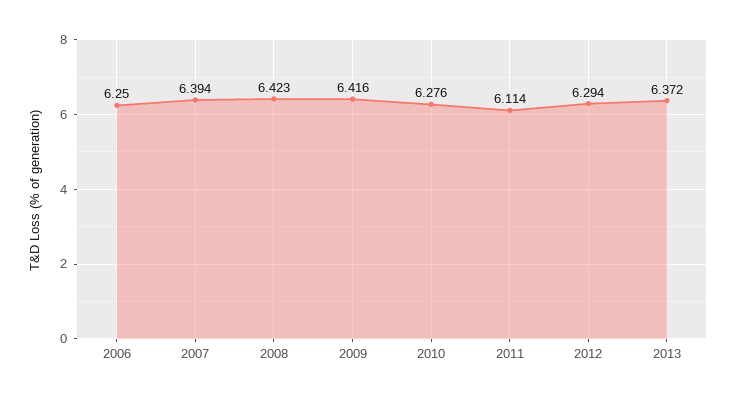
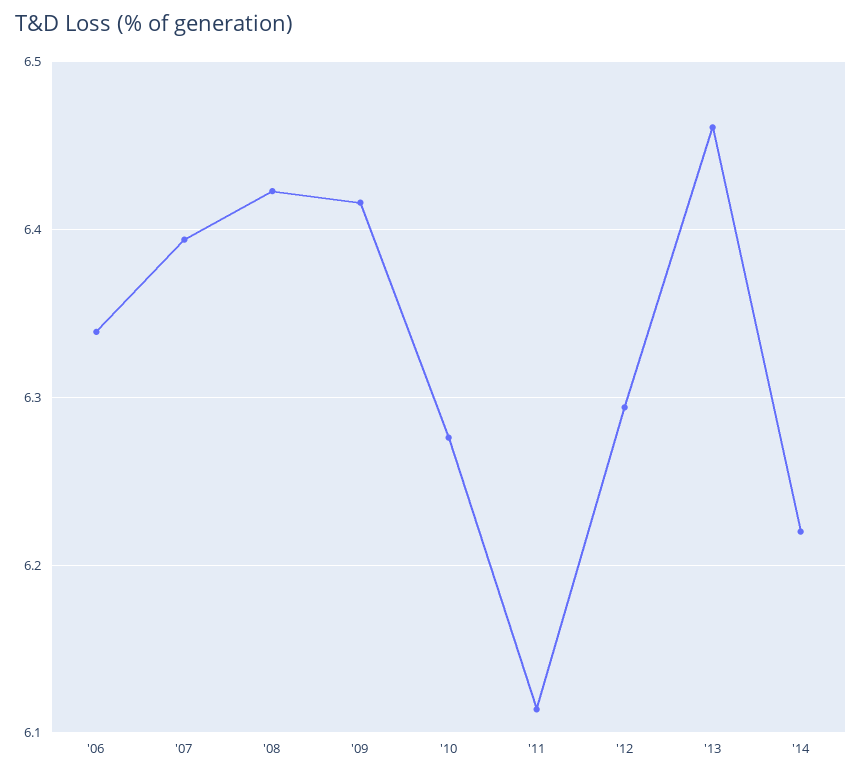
2006: 6.25 -> 6.34
2013: 6.372 -> 6.46
'14: none -> 6.22

